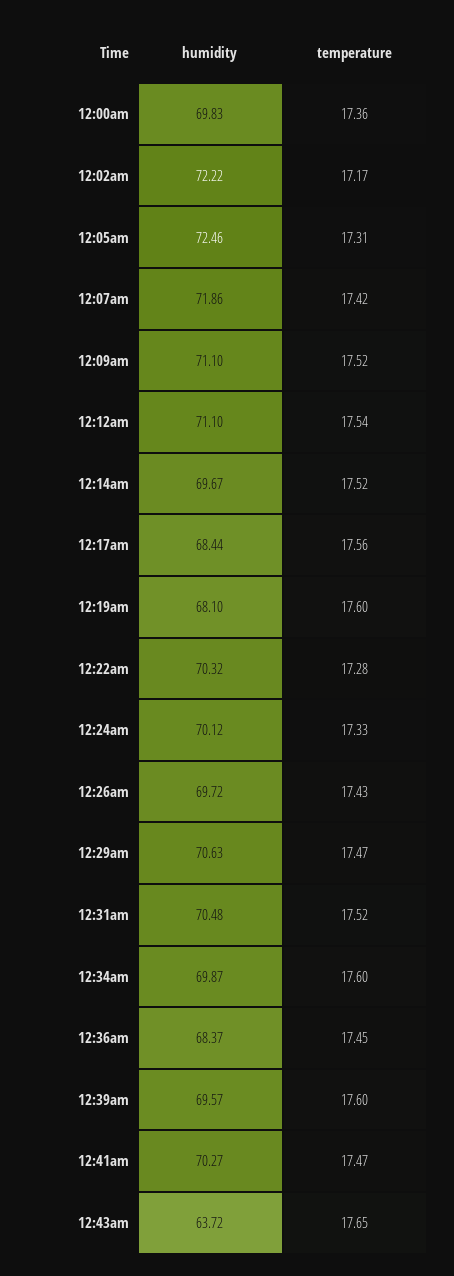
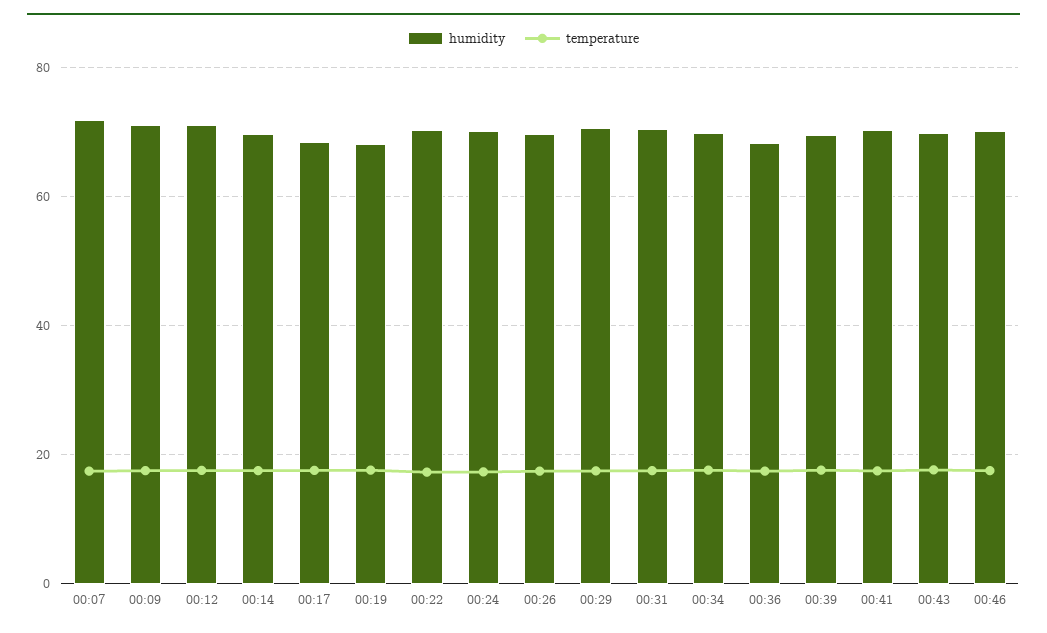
humidity, 12:00am: 69.83 -> none
temperature, 12:00am: 17.36 -> none
humidity, 12:02am: 72.22 -> none
temperature, 12:02am: 17.17 -> none
humidity, 12:05am: 72.46 -> none
temperature, 12:05am: 17.31 -> none
humidity, 12:43am: 63.72 -> 70
humidity, 00:46: none -> 70
temperature, 00:46: none -> 18

